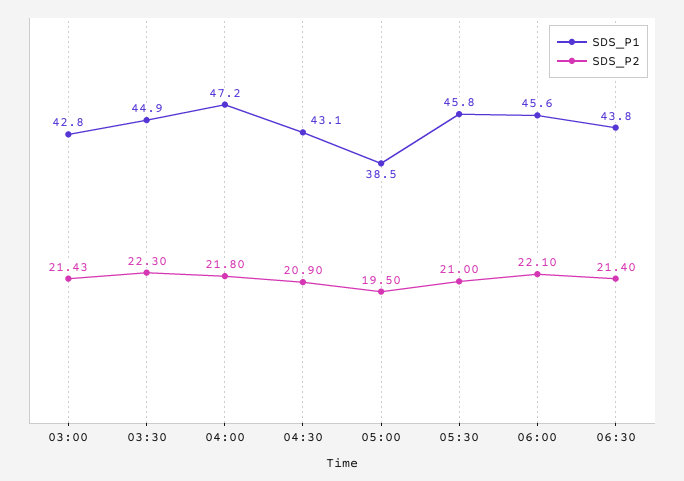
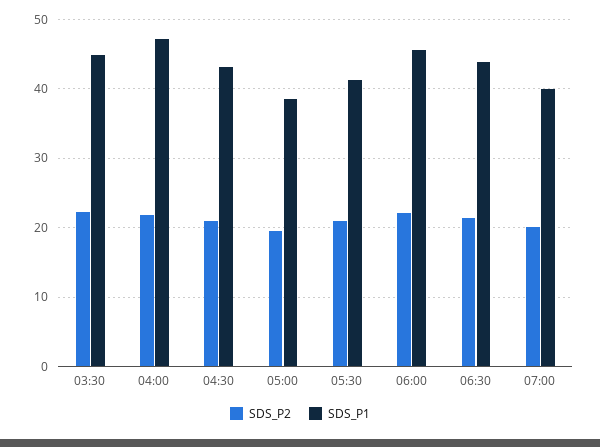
SDS_P1, 03:00: 42.8 -> none
SDS_P2, 03:00: 21.43 -> none
SDS_P1, 05:30: 45.8 -> 41
SDS_P2, 07:00: none -> 20
SDS_P1, 07:00: none -> 40

